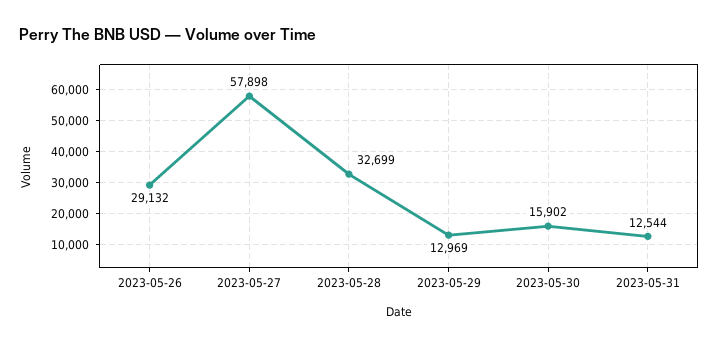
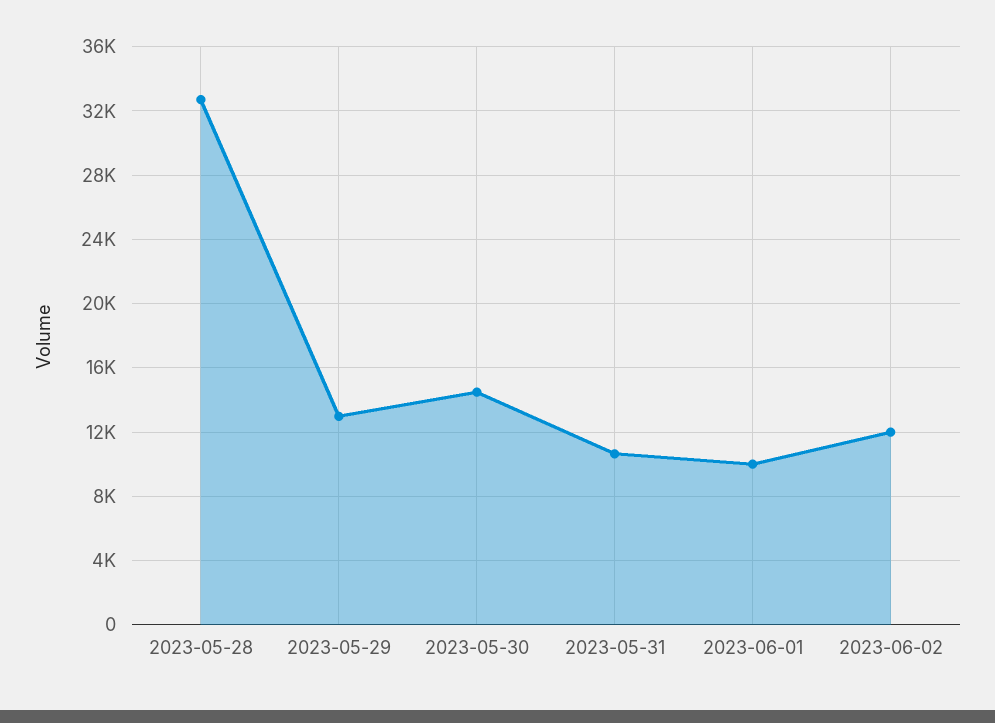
2023-05-26: 29132 -> none
2023-05-27: 57898 -> none
2023-05-30: 15902 -> 14500
2023-05-31: 12544 -> 10500
2023-06-01: none -> 10000
2023-06-02: none -> 12000

